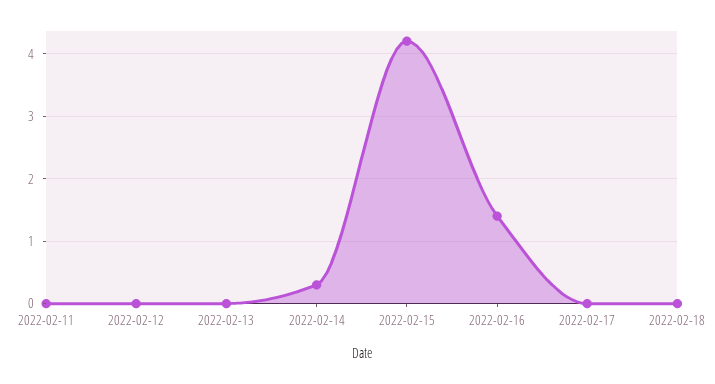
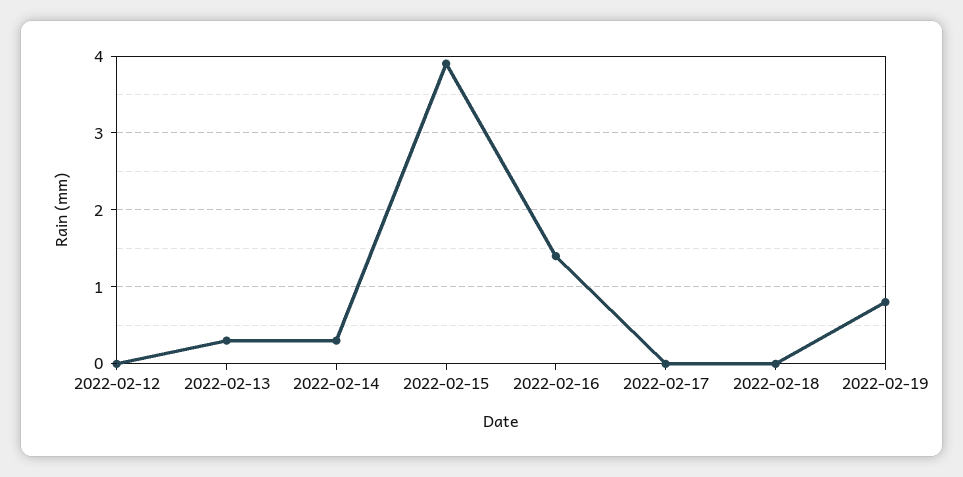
2022-02-11: 0 -> none
2022-02-13: 0 -> 0.3
2022-02-15: 4.2 -> 3.9
2022-02-19: none -> 0.8

